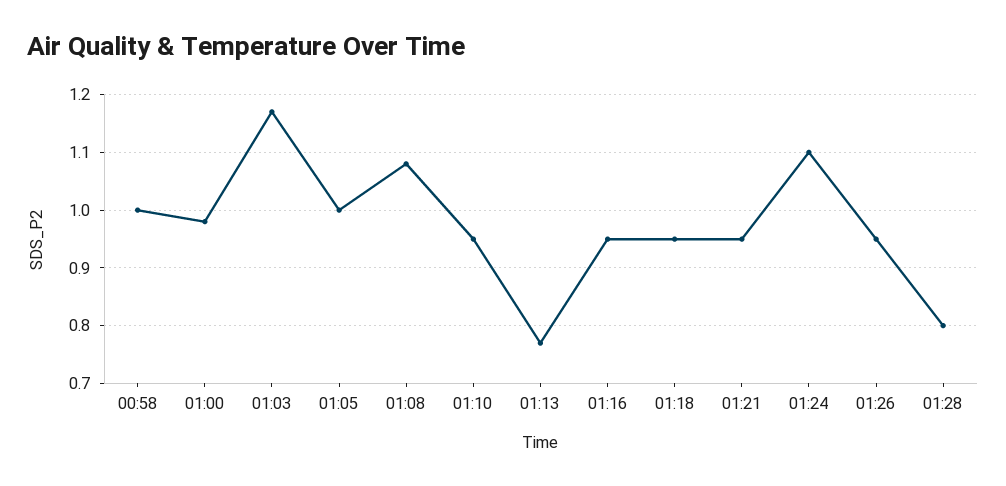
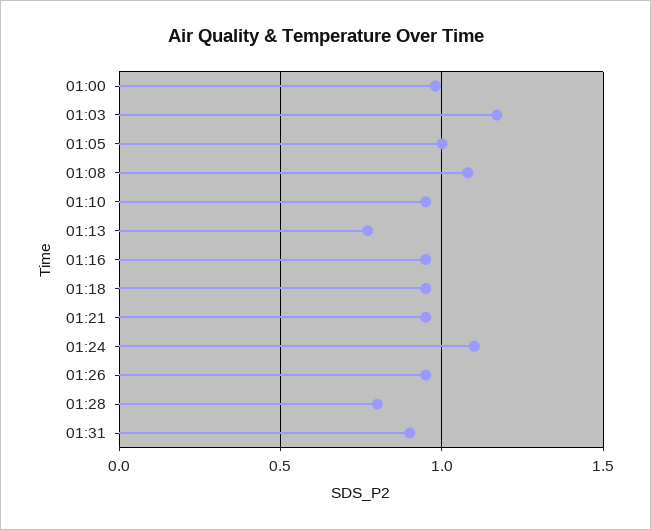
00:58: 1 -> none
01:31: none -> 0.9

